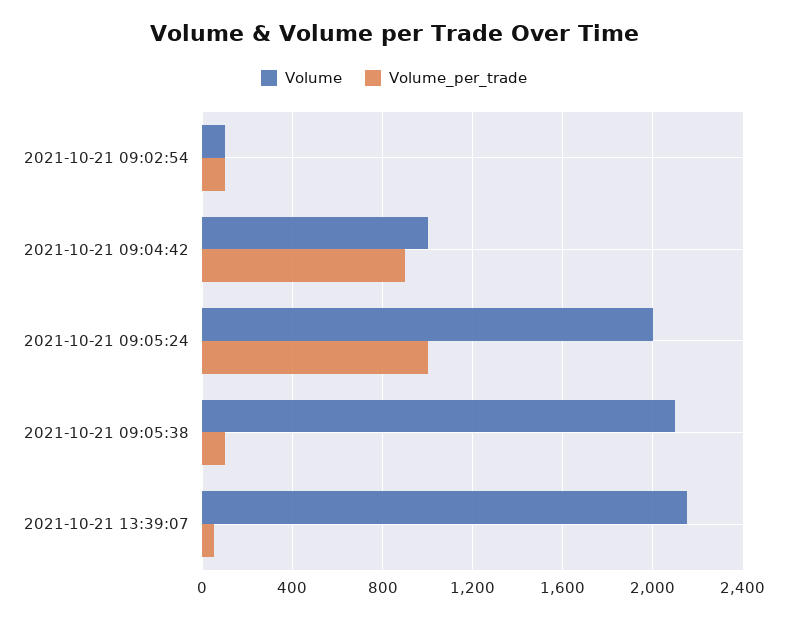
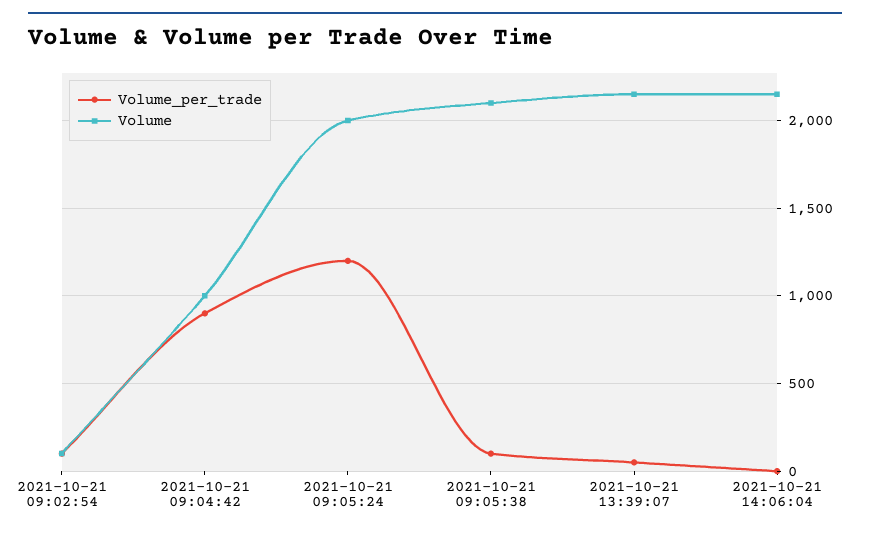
Volume_per_trade, 2021-10-21 09:05:24: 1000 -> 1200
Volume_per_trade, 2021-10-21 14:06:04: none -> 0
Volume, 2021-10-21 14:06:04: none -> 2150

